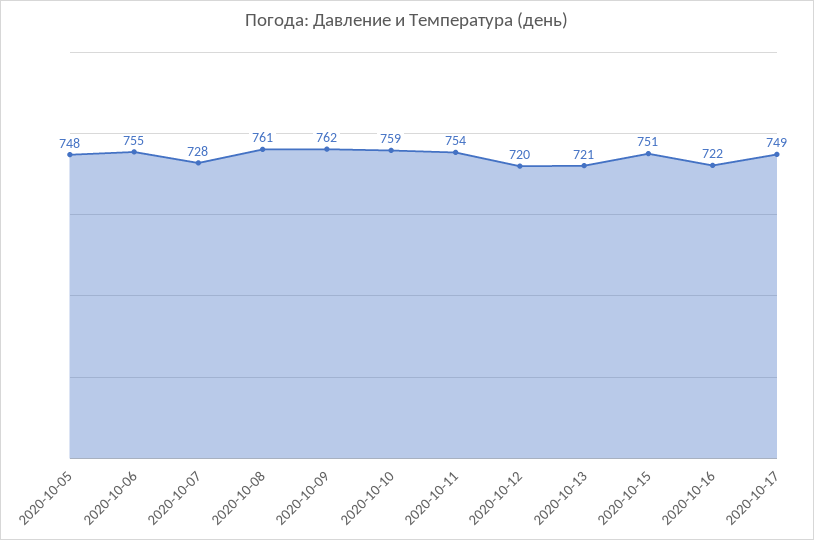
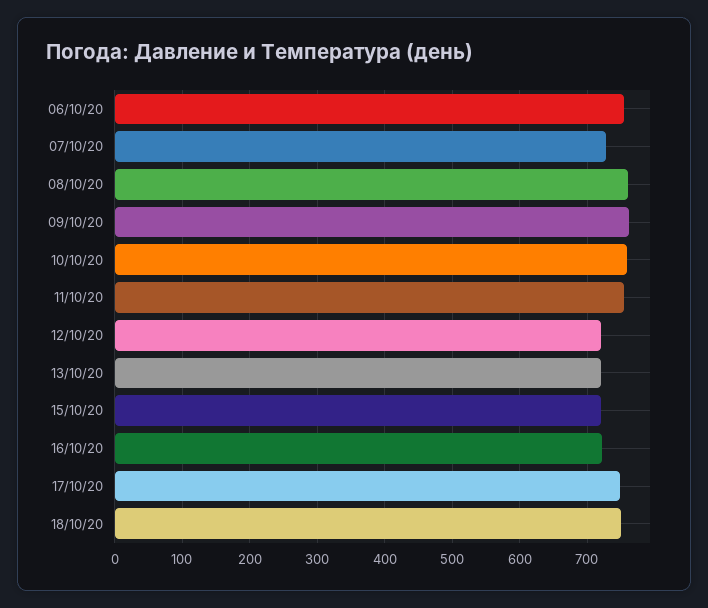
2020-10-05: 748 -> none
2020-10-15: 751 -> 720
18/10/20: none -> 750

